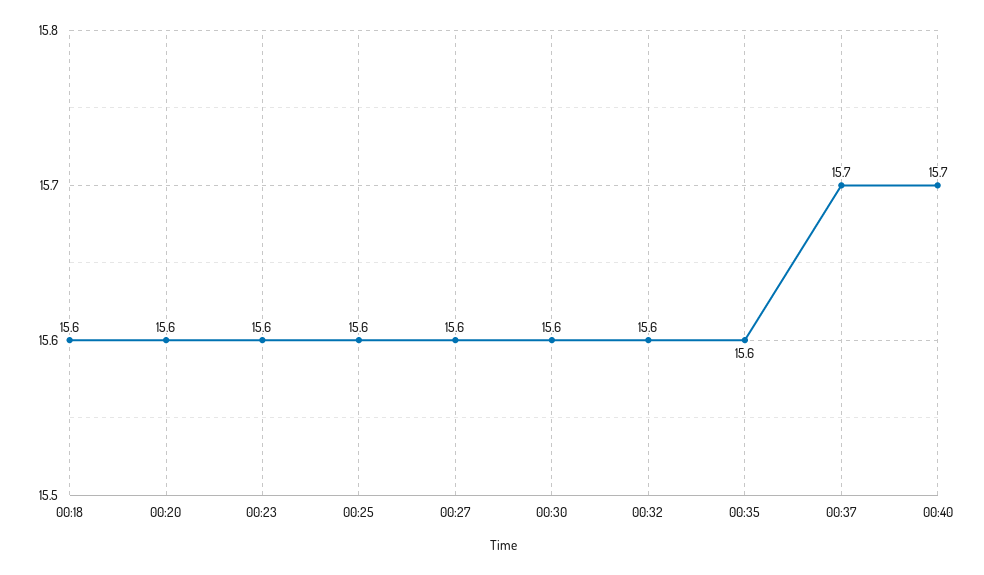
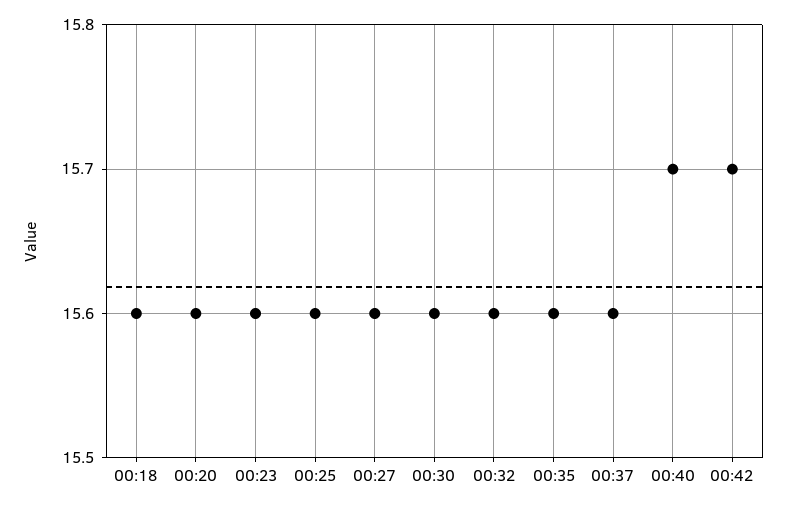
00:37: 15.7 -> 15.6
00:42: none -> 15.7

